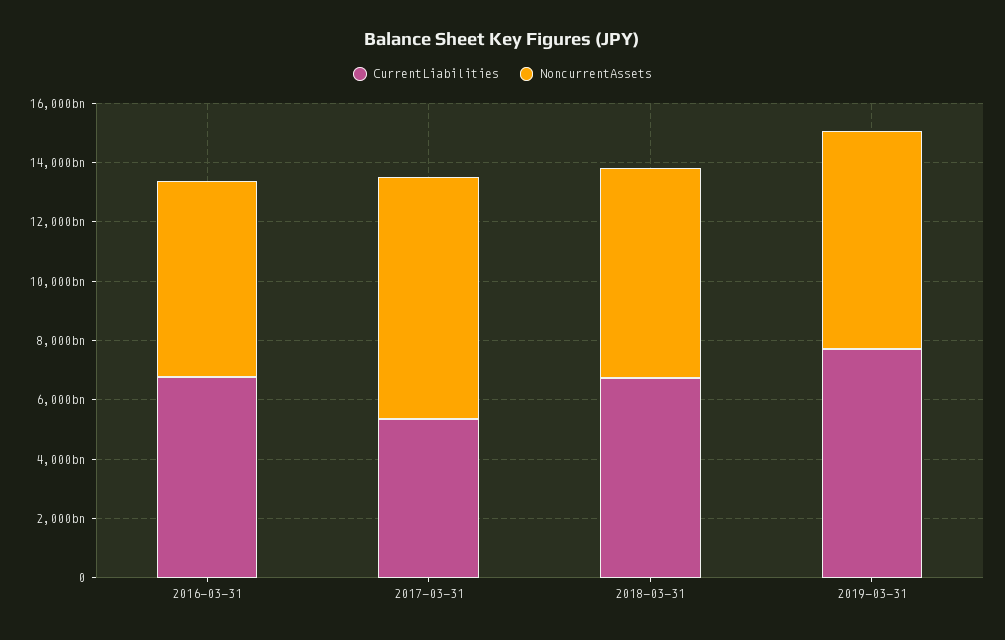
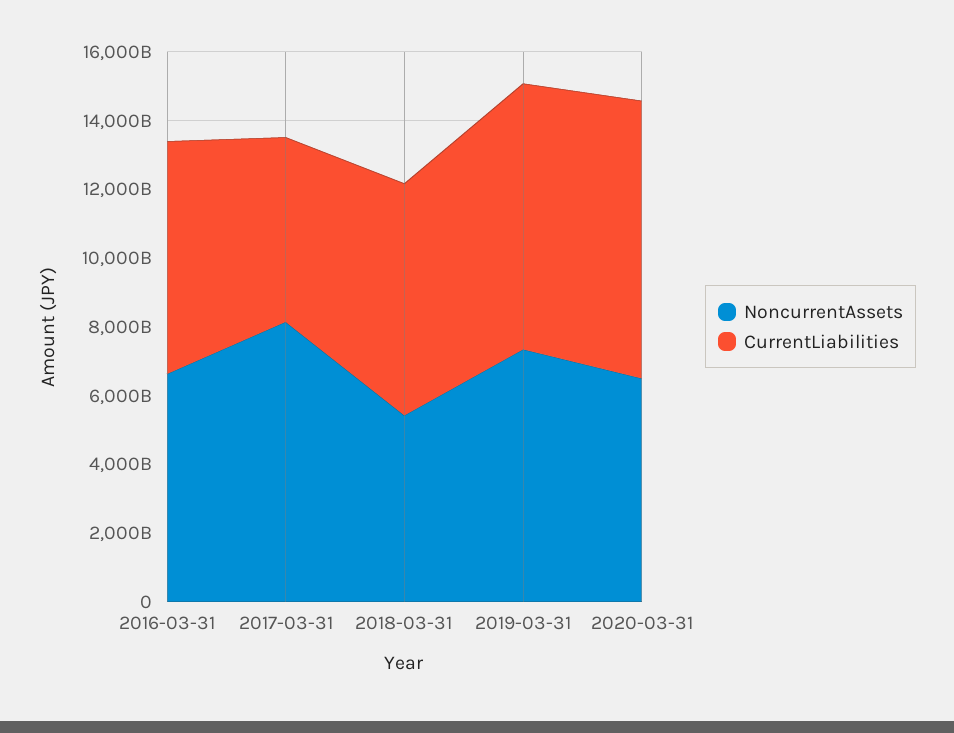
NoncurrentAssets, 2018-03-31: 7000000000000 -> 5500000000000
NoncurrentAssets, 2020-03-31: none -> 6500000000000
CurrentLiabilities, 2020-03-31: none -> 8000000000000

